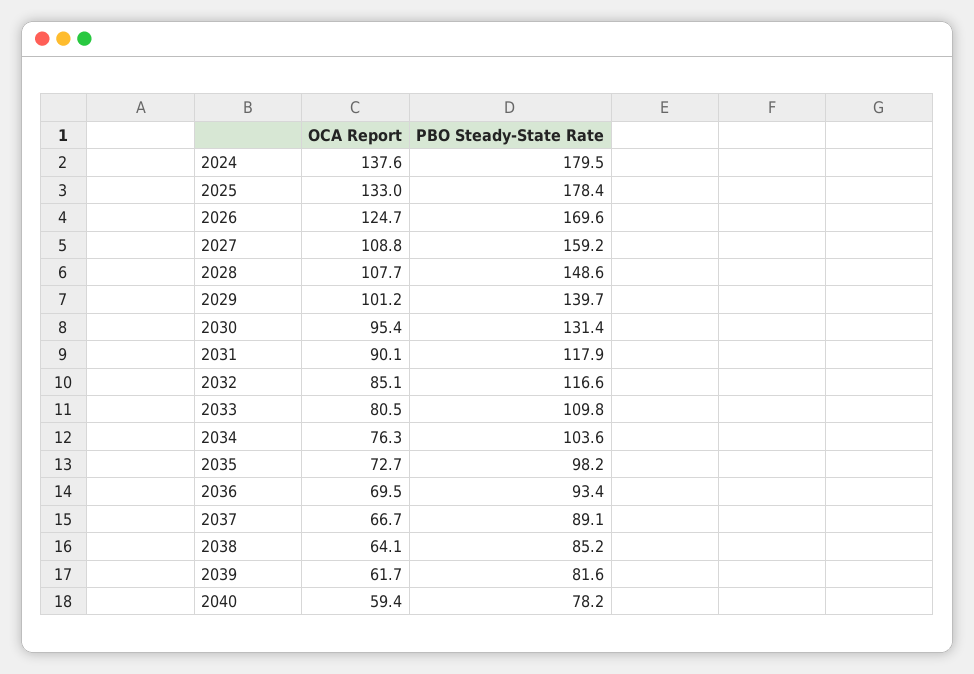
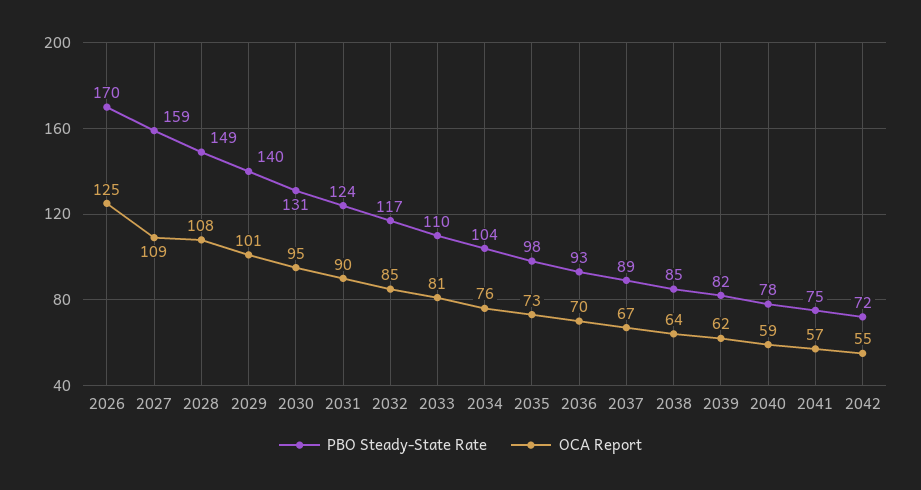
OCA Report, 2024: 137.6 -> none
PBO Steady-State Rate, 2024: 179.5 -> none
OCA Report, 2025: 133 -> none
PBO Steady-State Rate, 2025: 178.4 -> none
PBO Steady-State Rate, 2031: 117.9 -> 124
PBO Steady-State Rate, 2041: none -> 75
OCA Report, 2041: none -> 57
PBO Steady-State Rate, 2042: none -> 72
OCA Report, 2042: none -> 55

